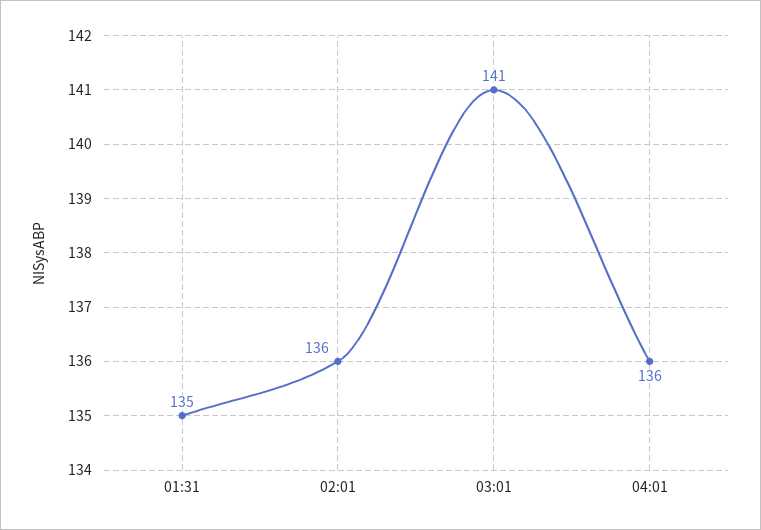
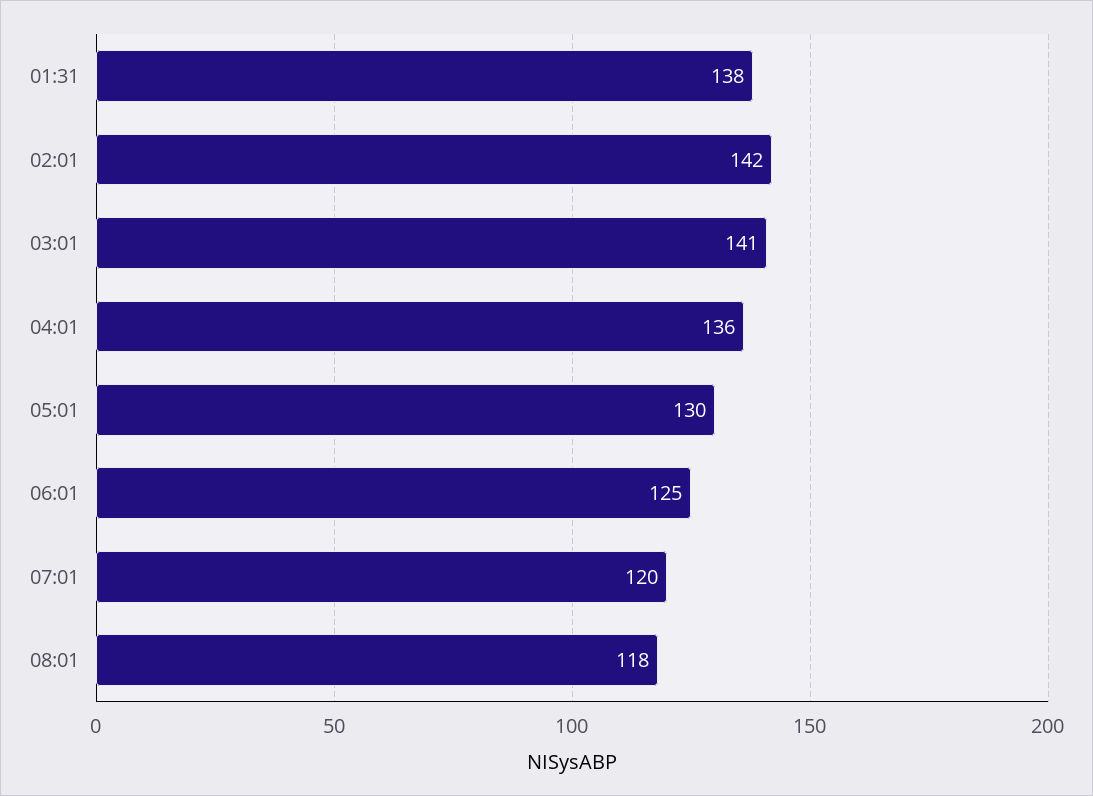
01:31: 135 -> 138
02:01: 136 -> 142
05:01: none -> 130
06:01: none -> 125
07:01: none -> 120
08:01: none -> 118

